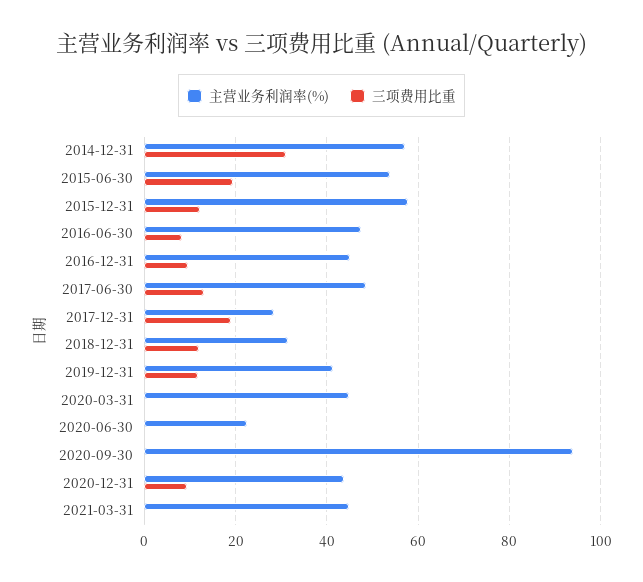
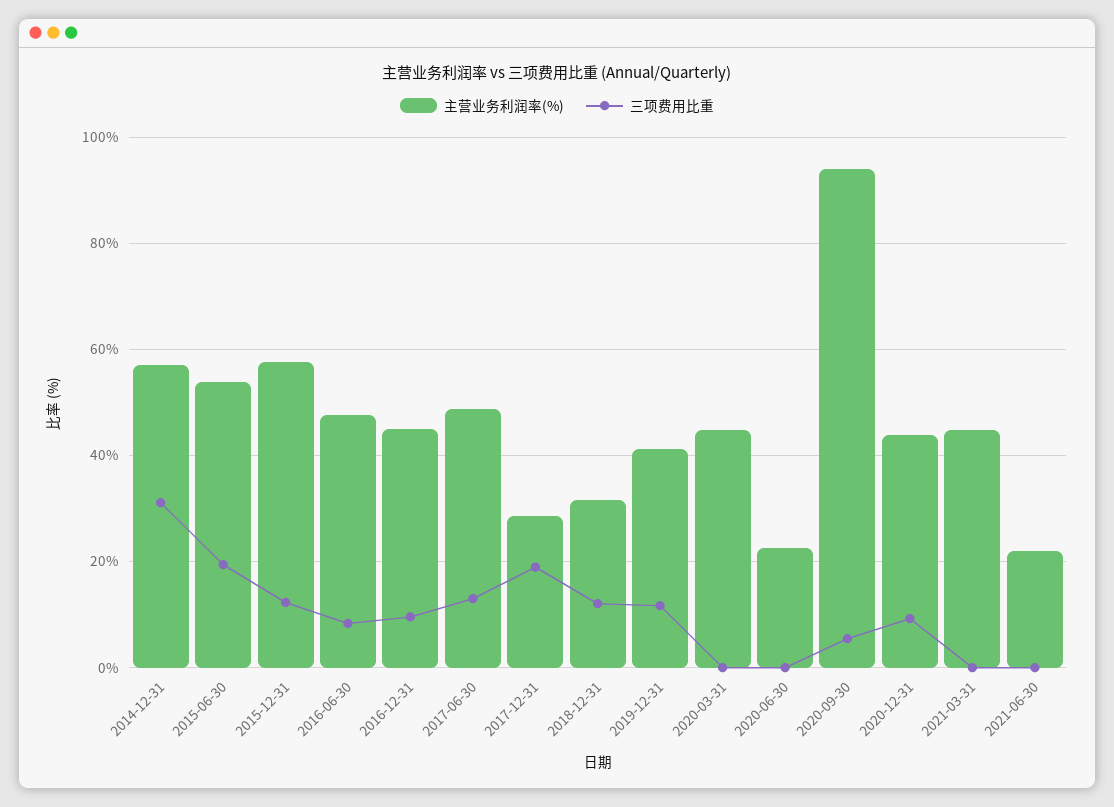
三项费用比重, 2020-09-30: 0 -> 6
主营业务利润率(%), 2021-06-30: none -> 22
三项费用比重, 2021-06-30: none -> 0

